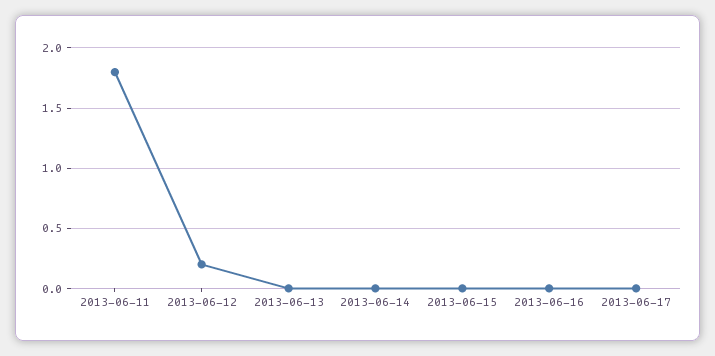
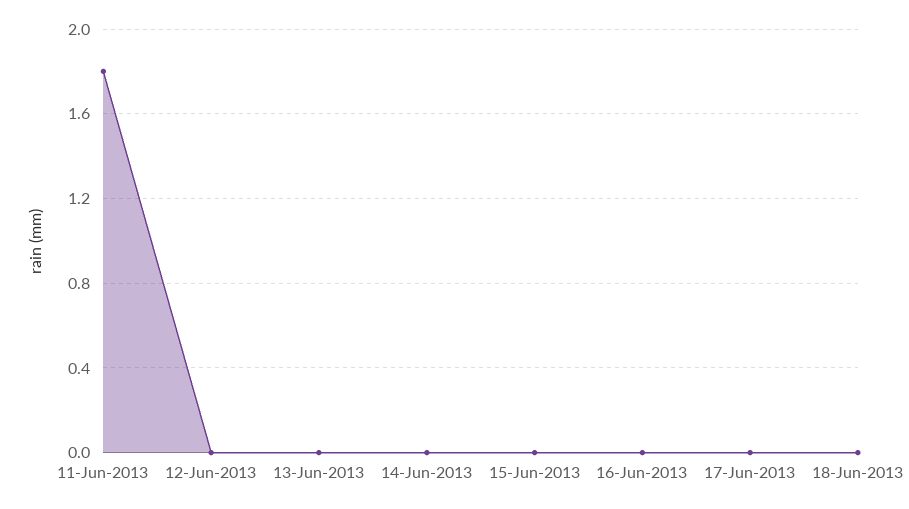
2013-06-12: 0.2 -> 0
18-Jun-2013: none -> 0

